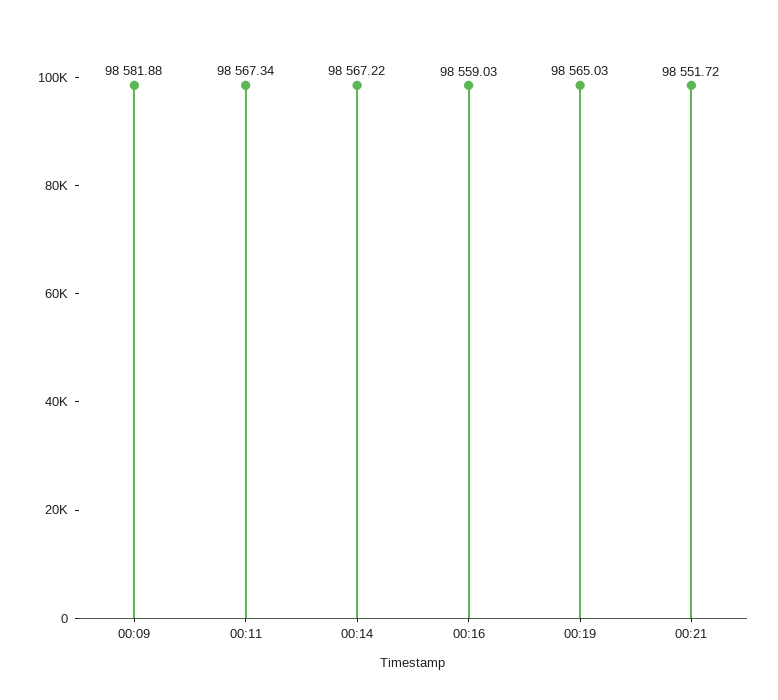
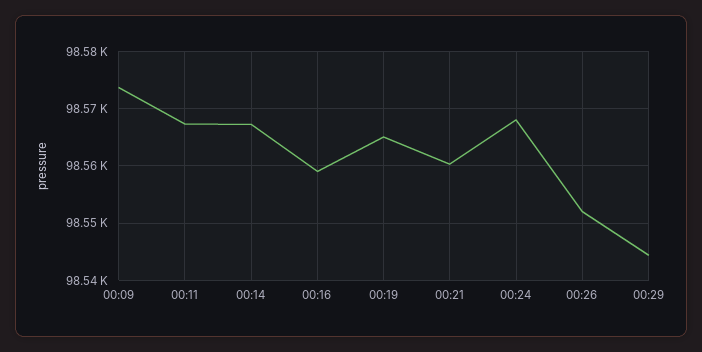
00:09: 98581.88 -> 98574
00:21: 98551.72 -> 98560
00:24: none -> 98568
00:26: none -> 98552
00:29: none -> 98544

